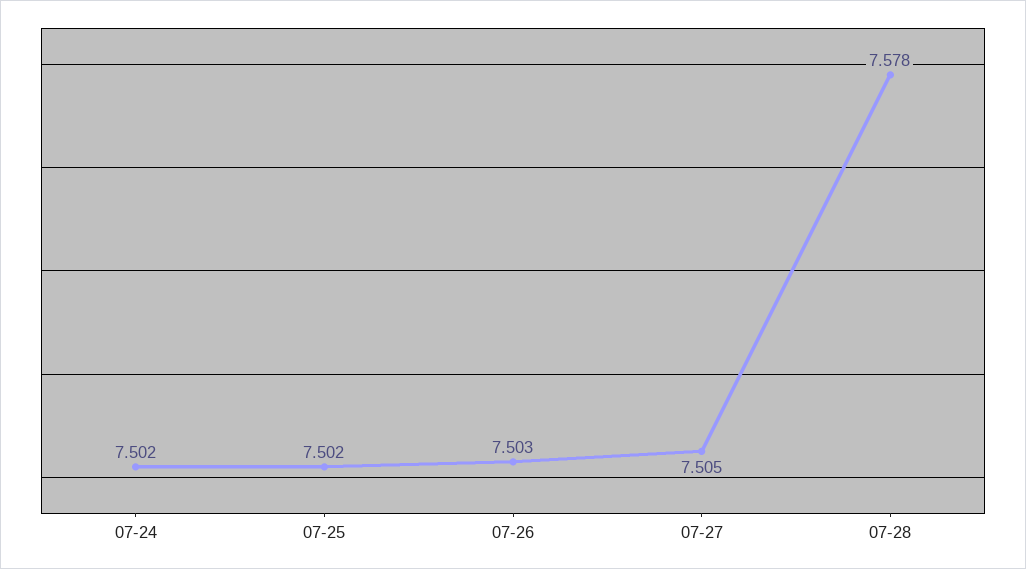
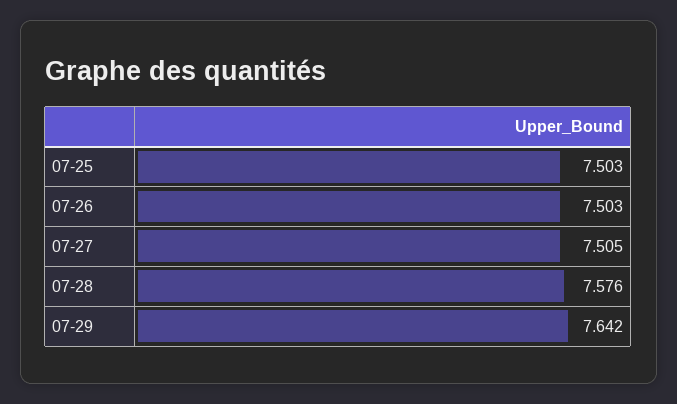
07-24: 7.502 -> none
07-25: 7.502 -> 7.503
07-28: 7.578 -> 7.576
07-29: none -> 7.642

